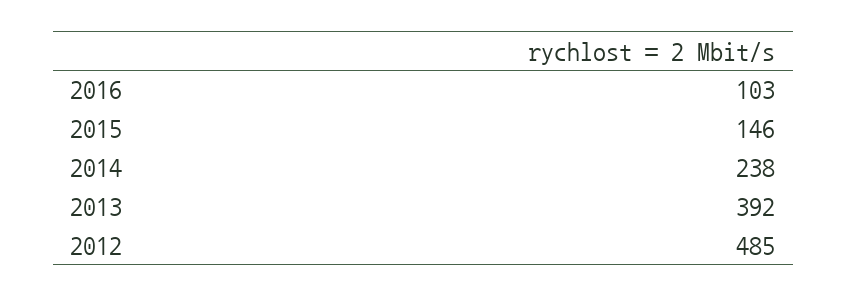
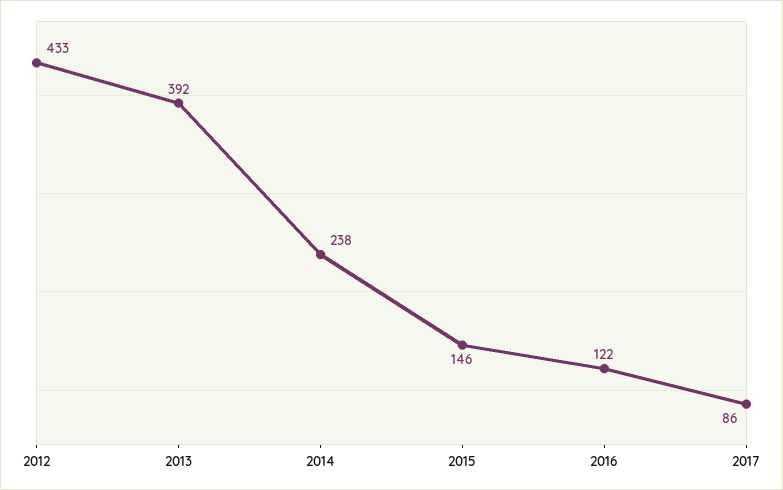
2016: 103 -> 122
2012: 485 -> 433
2017: none -> 86

